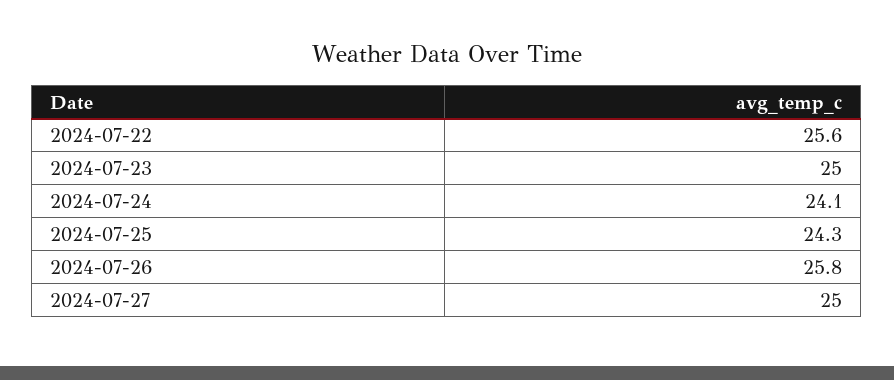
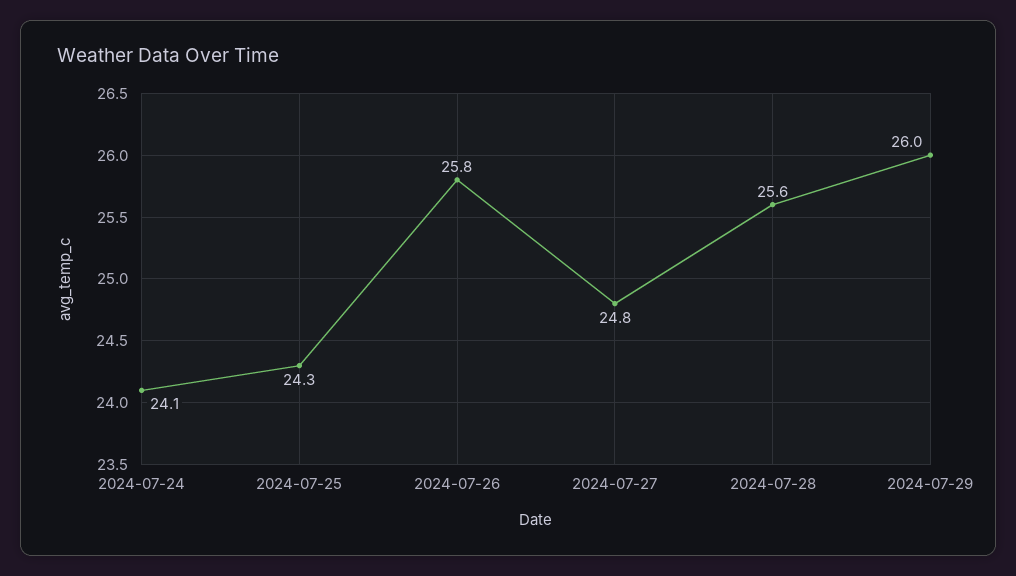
2024-07-22: 25.6 -> none
2024-07-23: 25 -> none
2024-07-27: 25 -> 24.8
2024-07-28: none -> 25.6
2024-07-29: none -> 26

